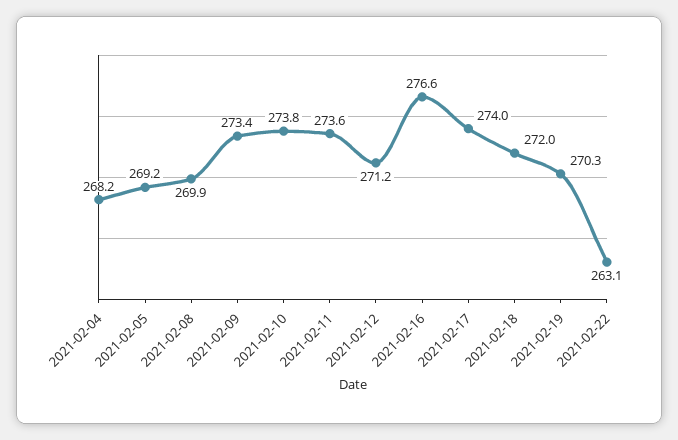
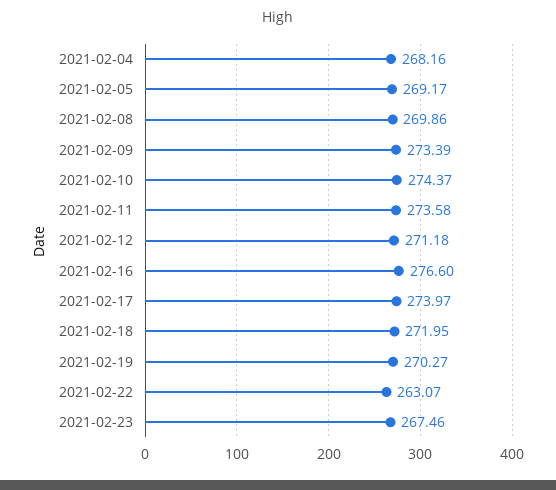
2021-02-10: 273.8 -> 274.37
2021-02-23: none -> 267.46

